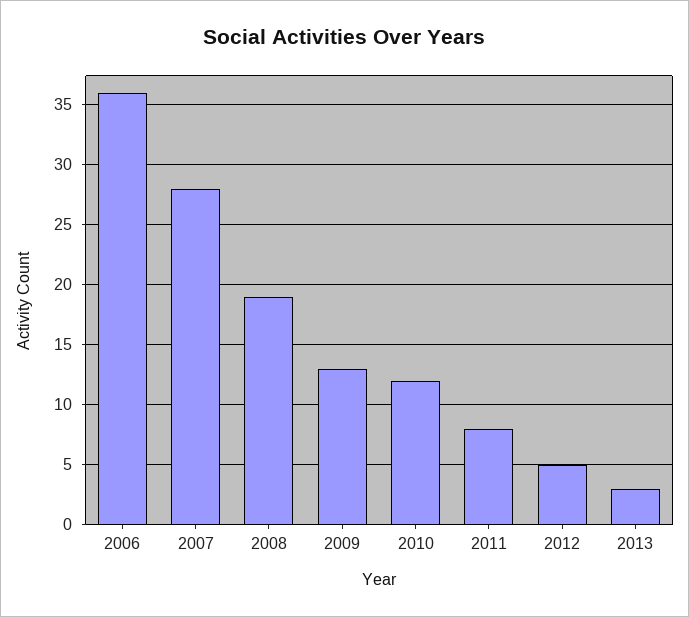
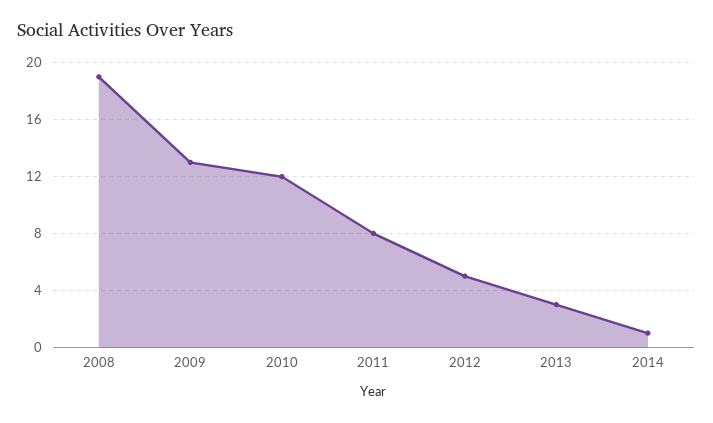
2006: 36 -> none
2007: 28 -> none
2014: none -> 1

